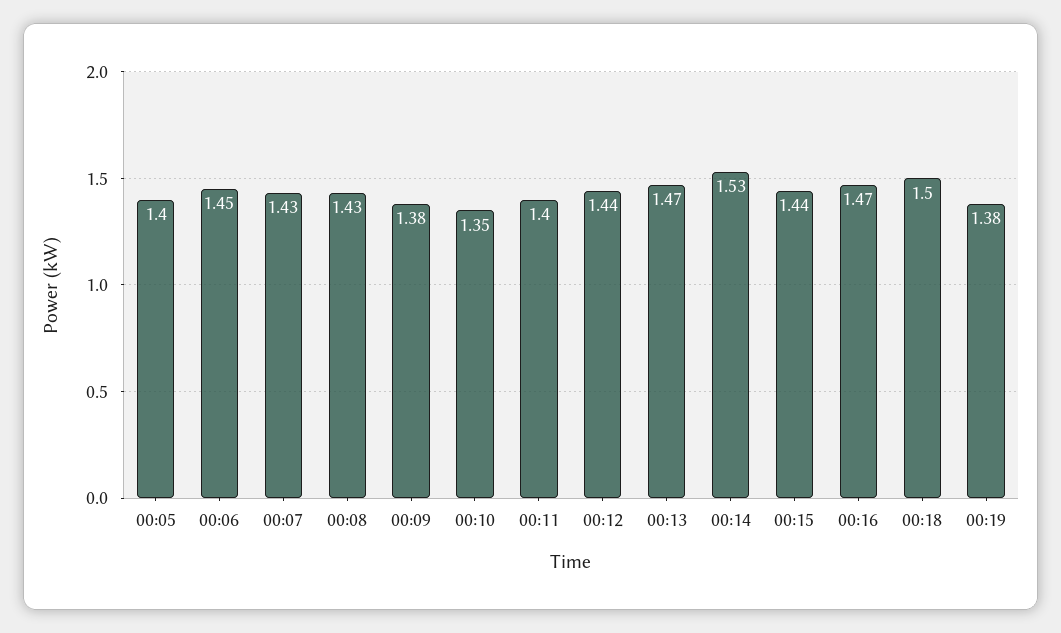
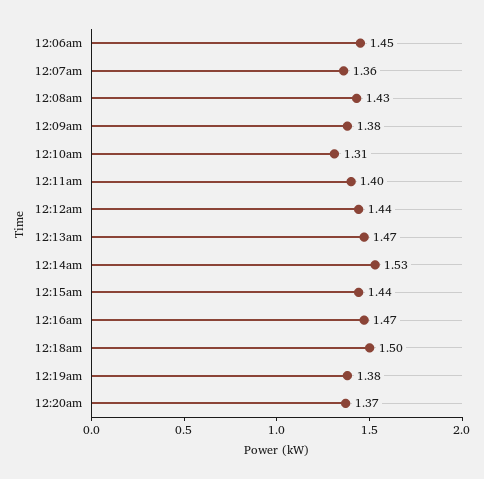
00:05: 1.4 -> none
00:07: 1.43 -> 1.36
00:10: 1.35 -> 1.31
12:20am: none -> 1.37

